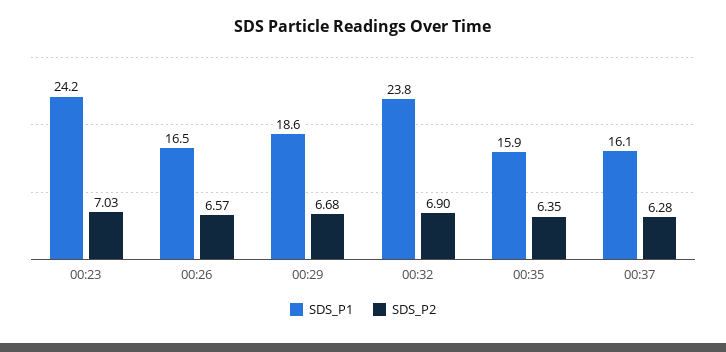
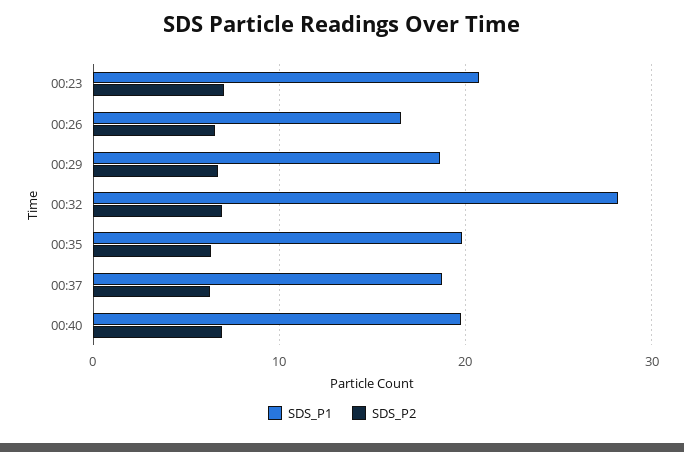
SDS_P1, 00:23: 24.2 -> 21
SDS_P1, 00:32: 23.8 -> 28
SDS_P1, 00:35: 15.9 -> 20
SDS_P1, 00:37: 16.1 -> 19
SDS_P1, 00:40: none -> 20
SDS_P2, 00:40: none -> 7

